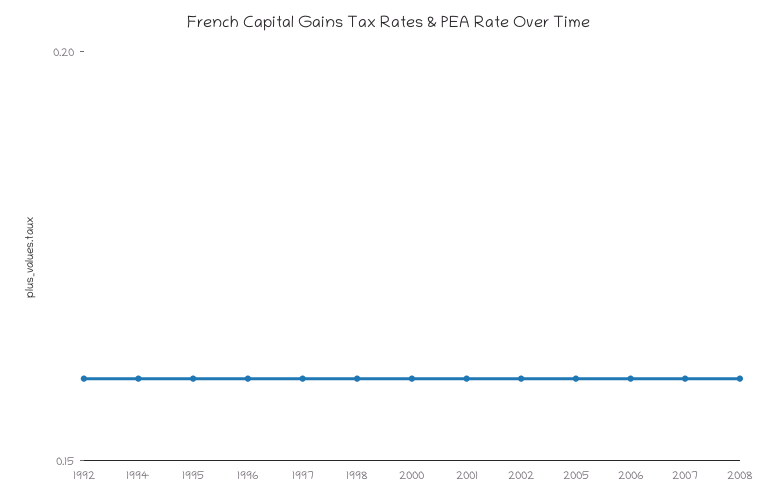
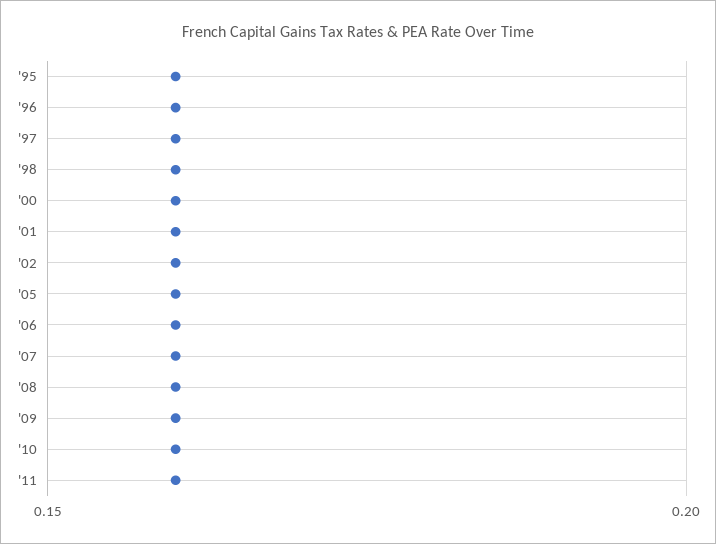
1992: 0.16 -> none
1994: 0.16 -> none
'09: none -> 0.16
'10: none -> 0.16
'11: none -> 0.16

